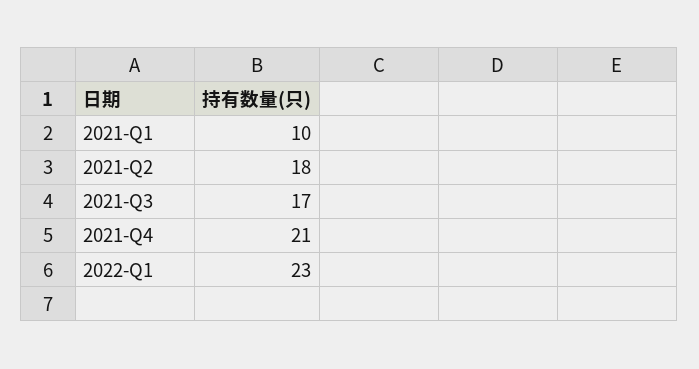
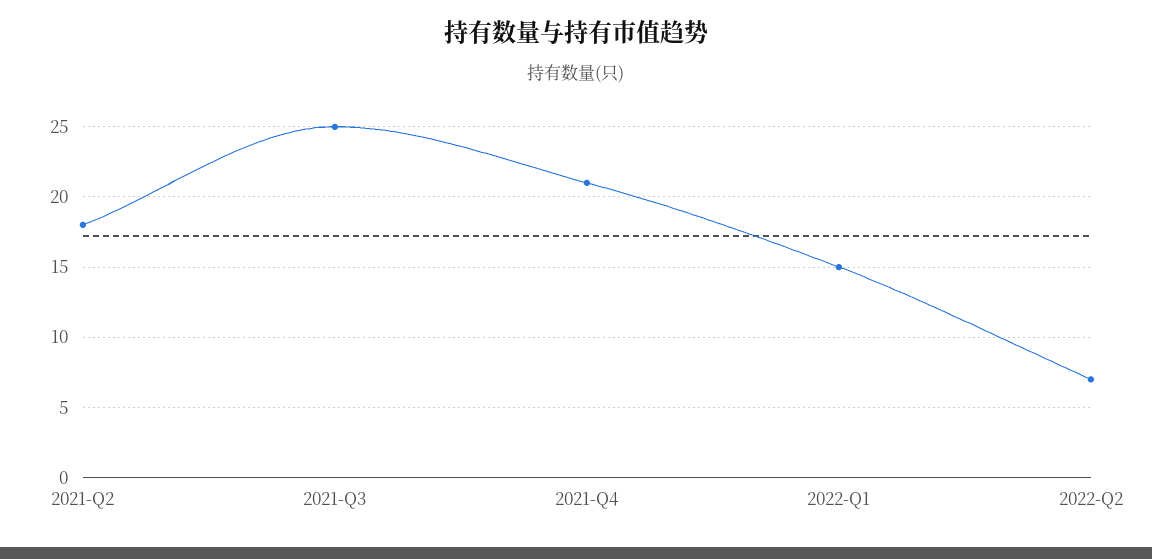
2021-Q1: 10 -> none
2021-Q3: 17 -> 25
2022-Q1: 23 -> 15
2022-Q2: none -> 7

